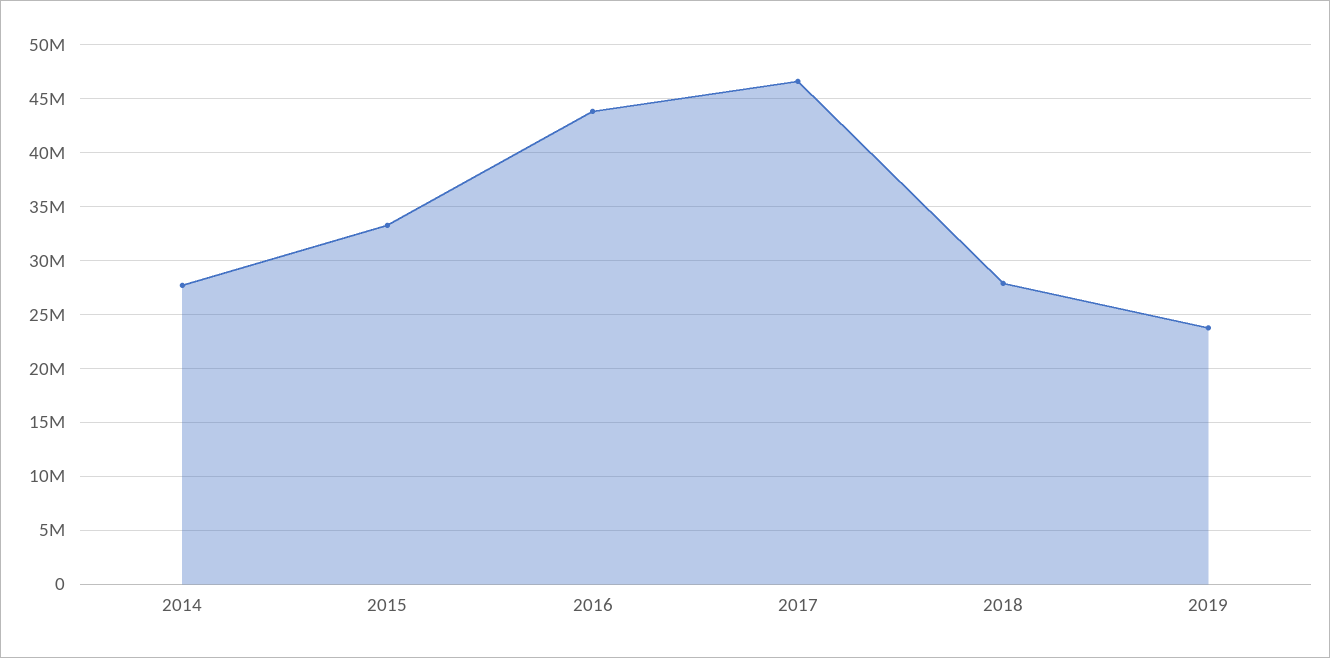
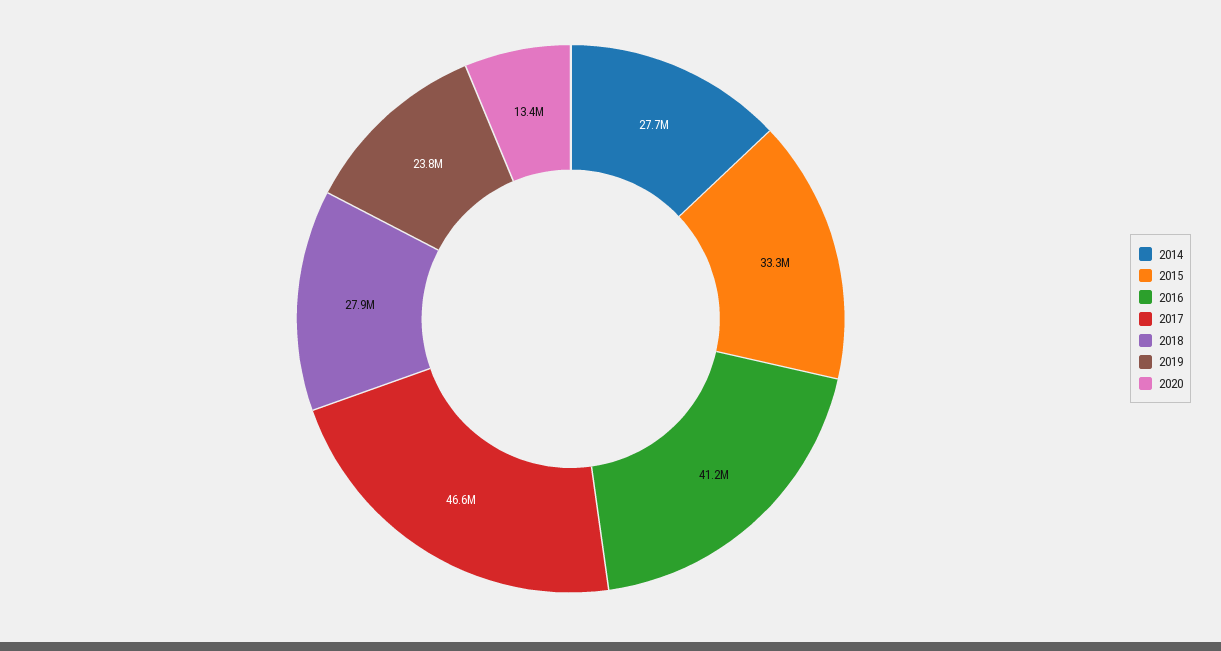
2016: 44000000 -> 41200000
2020: none -> 13400000

